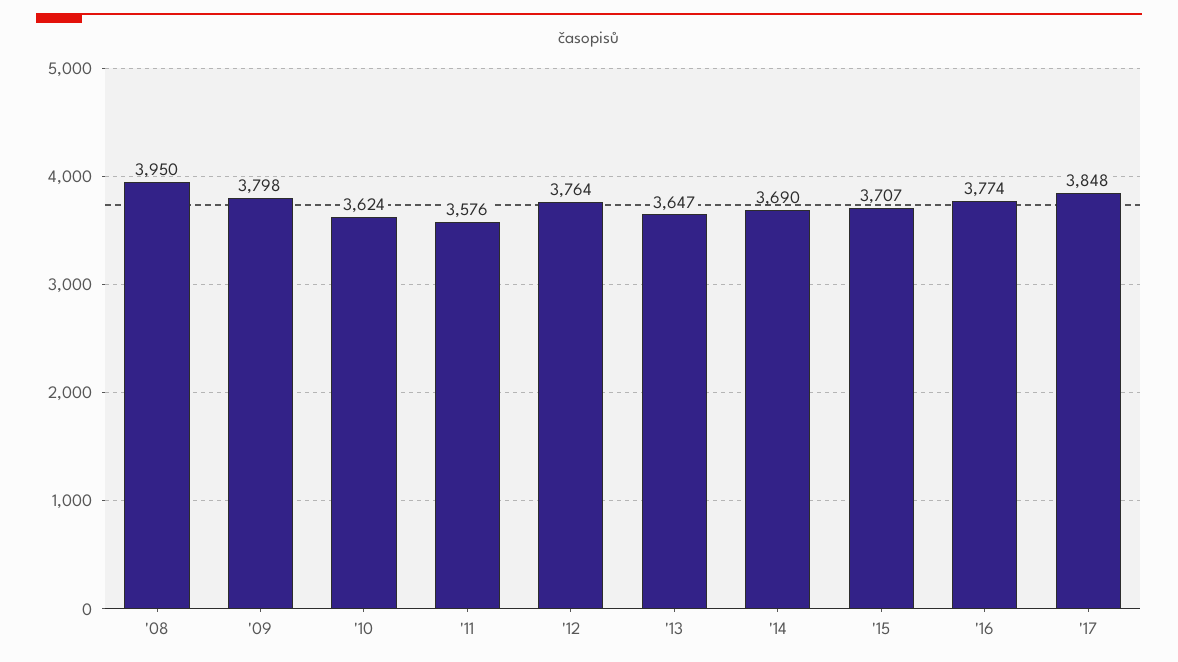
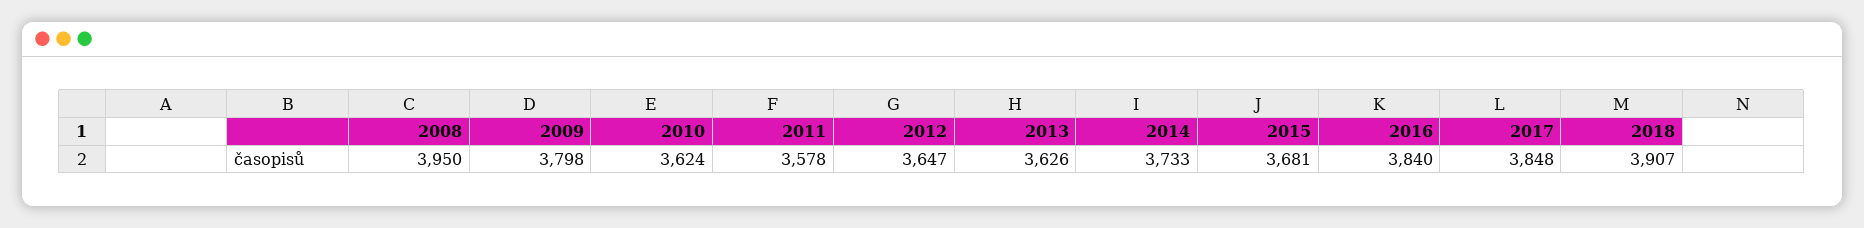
'11: 3576 -> 3578
'12: 3764 -> 3647
'13: 3647 -> 3626
'14: 3690 -> 3733
'15: 3707 -> 3681
'16: 3774 -> 3840
2018: none -> 3907

